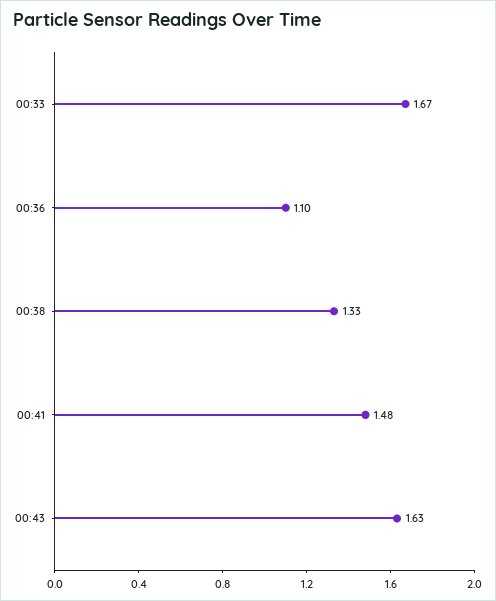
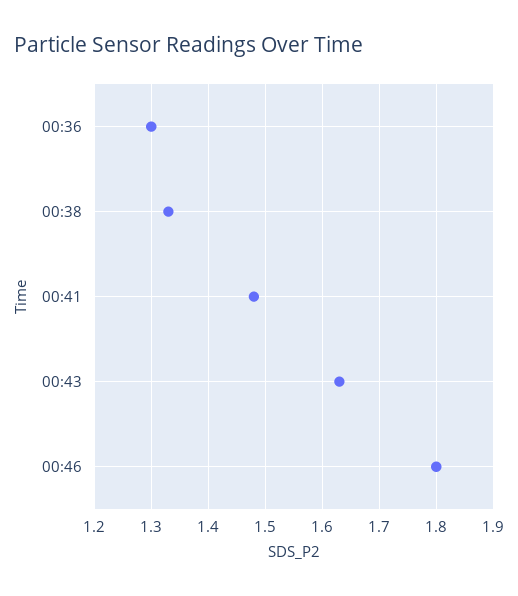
00:33: 1.67 -> none
00:36: 1.1 -> 1.3
00:46: none -> 1.8

